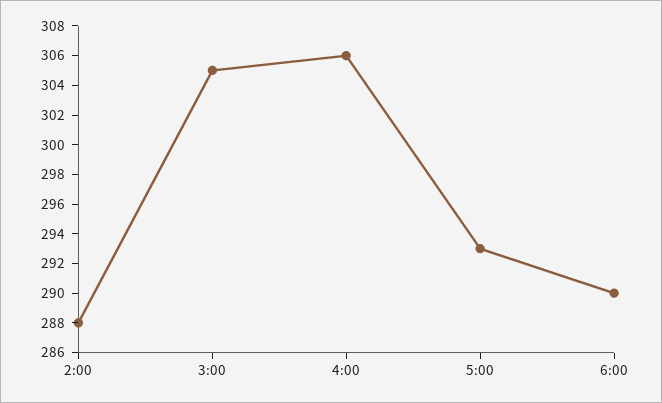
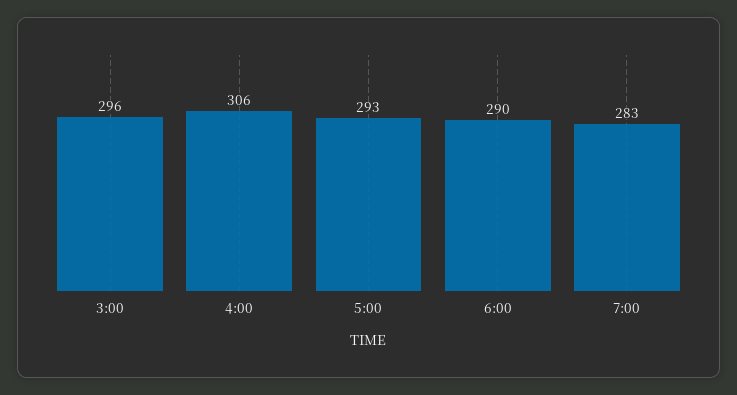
2:00: 288 -> none
3:00: 305 -> 296
7:00: none -> 283

